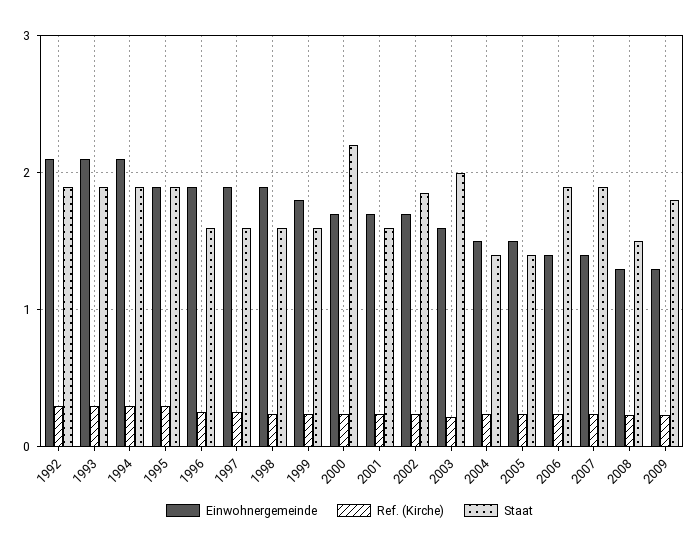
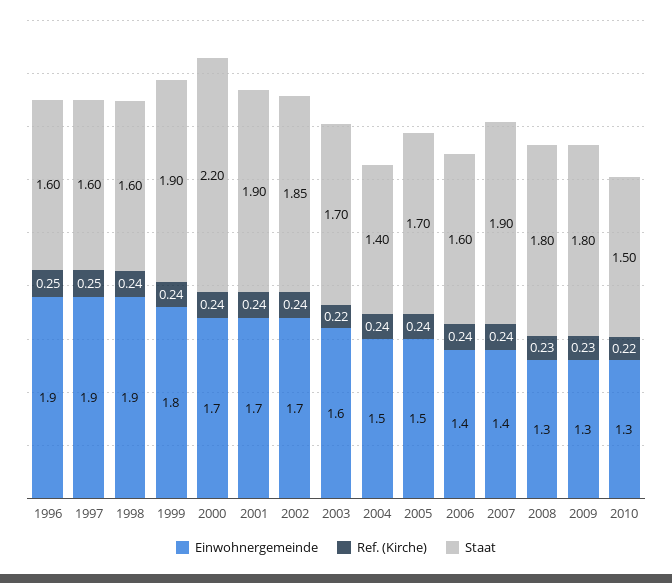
Einwohnergemeinde, 1992: 2.1 -> none
Ref. (Kirche), 1992: 0.3 -> none
Staat, 1992: 1.9 -> none
Einwohnergemeinde, 1993: 2.1 -> none
Ref. (Kirche), 1993: 0.3 -> none
Staat, 1993: 1.9 -> none
Einwohnergemeinde, 1994: 2.1 -> none
Ref. (Kirche), 1994: 0.3 -> none
Staat, 1994: 1.9 -> none
Einwohnergemeinde, 1995: 1.9 -> none
Ref. (Kirche), 1995: 0.3 -> none
Staat, 1995: 1.9 -> none
Staat, 1999: 1.6 -> 1.9
Staat, 2001: 1.6 -> 1.9
Staat, 2003: 2 -> 1.7
Staat, 2005: 1.4 -> 1.7
Staat, 2006: 1.9 -> 1.6
Staat, 2008: 1.5 -> 1.8
Einwohnergemeinde, 2010: none -> 1.3
Ref. (Kirche), 2010: none -> 0.22
Staat, 2010: none -> 1.5

